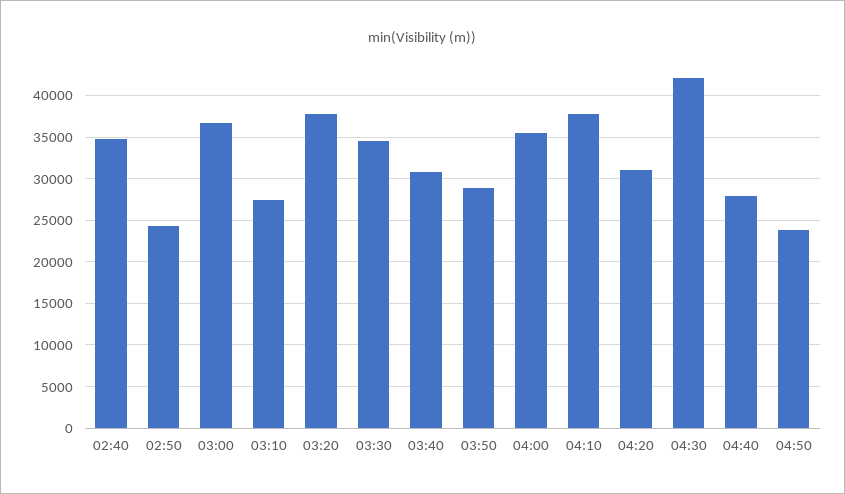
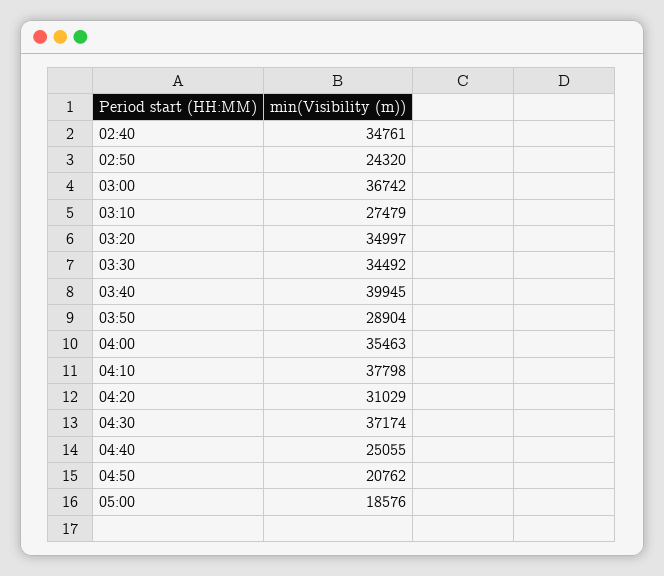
03:20: 38000 -> 34997
03:40: 31000 -> 39945
04:30: 42000 -> 37174
04:40: 28000 -> 25055
04:50: 24000 -> 20762
05:00: none -> 18576

